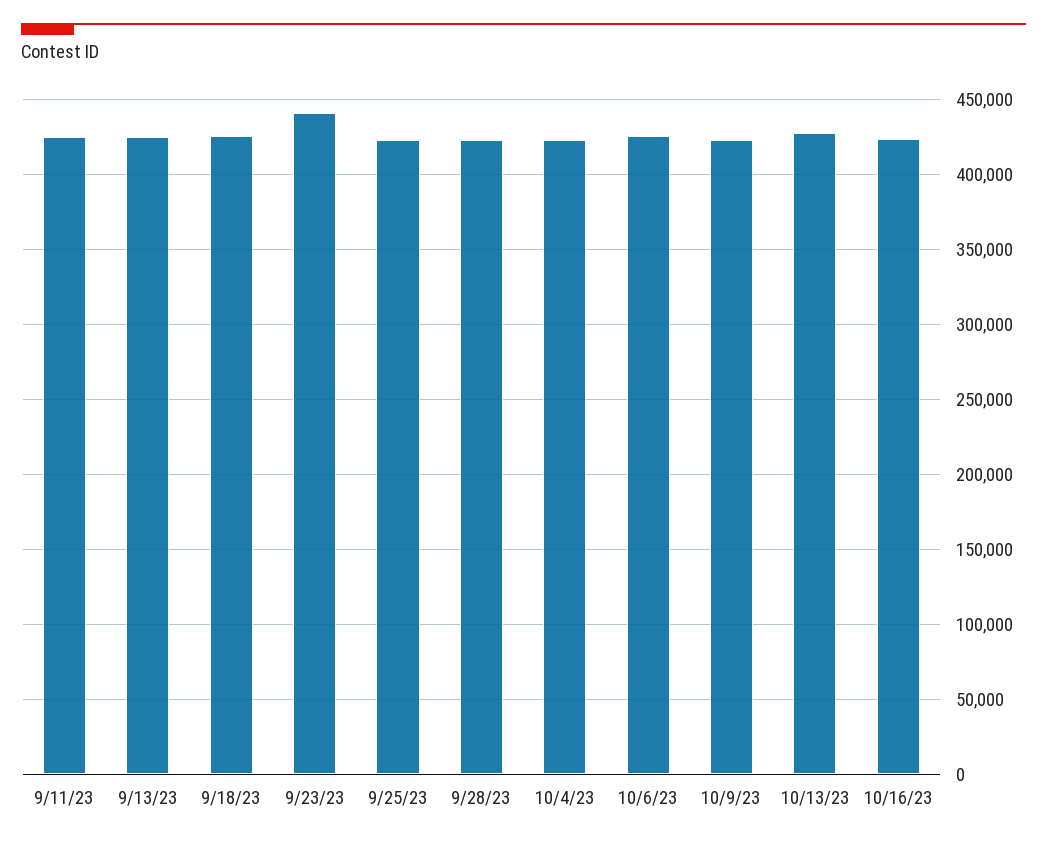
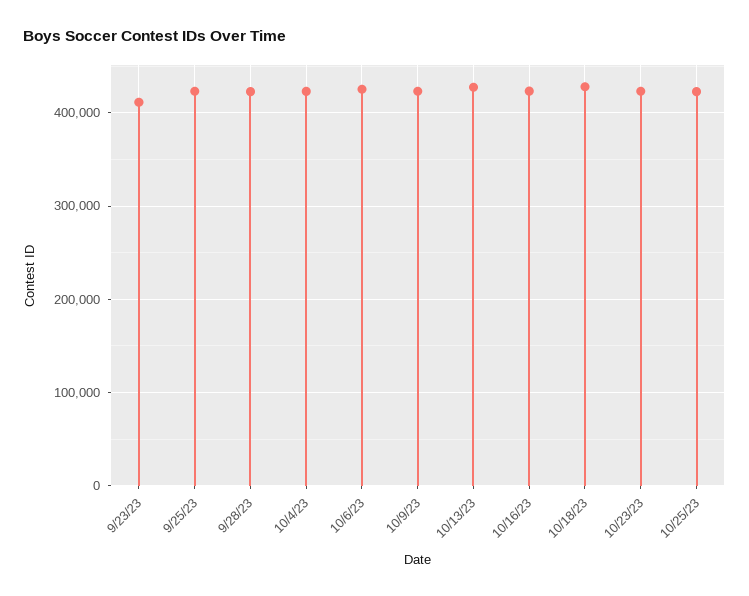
9/11/23: 425000 -> none
9/13/23: 425000 -> none
9/18/23: 425000 -> none
9/23/23: 440000 -> 410000
10/18/23: none -> 430000
10/23/23: none -> 420000
10/25/23: none -> 420000

